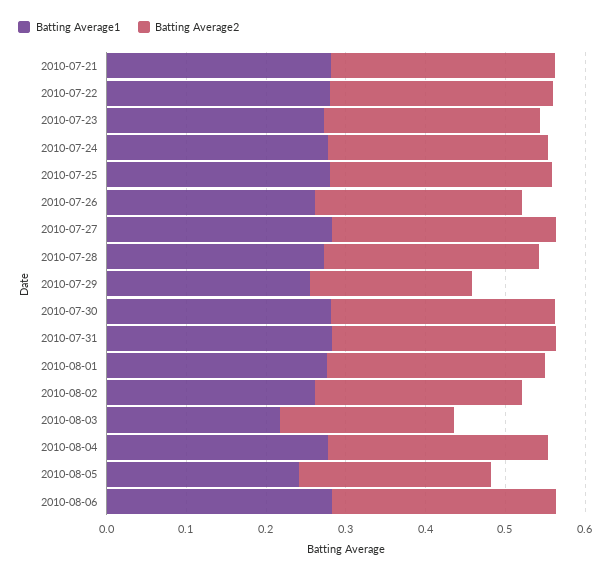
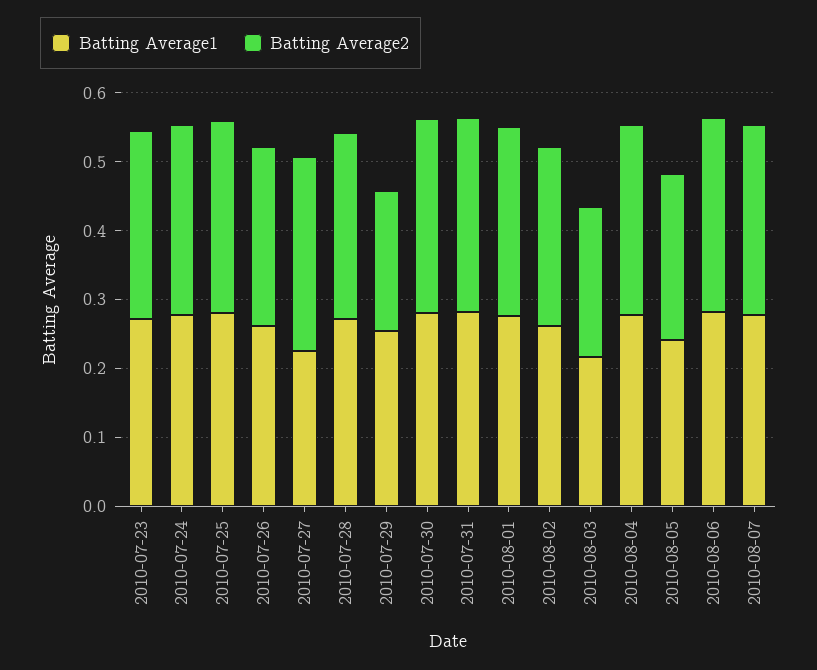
Batting Average1, 2010-07-21: 0.28 -> none
Batting Average2, 2010-07-21: 0.28 -> none
Batting Average1, 2010-07-22: 0.28 -> none
Batting Average2, 2010-07-22: 0.28 -> none
Batting Average1, 2010-07-27: 0.28 -> 0.22
Batting Average1, 2010-08-07: none -> 0.28
Batting Average2, 2010-08-07: none -> 0.28

